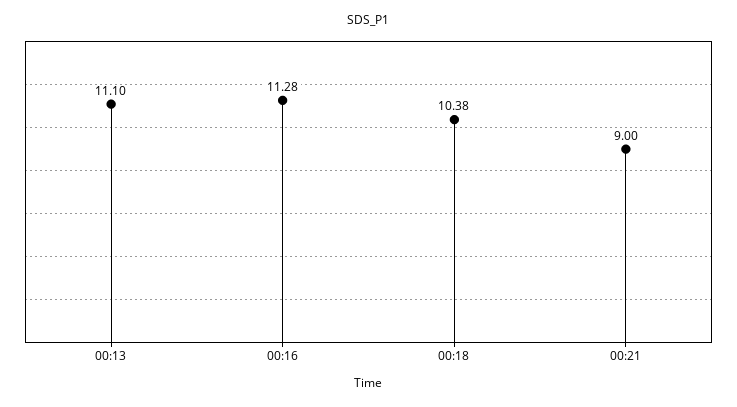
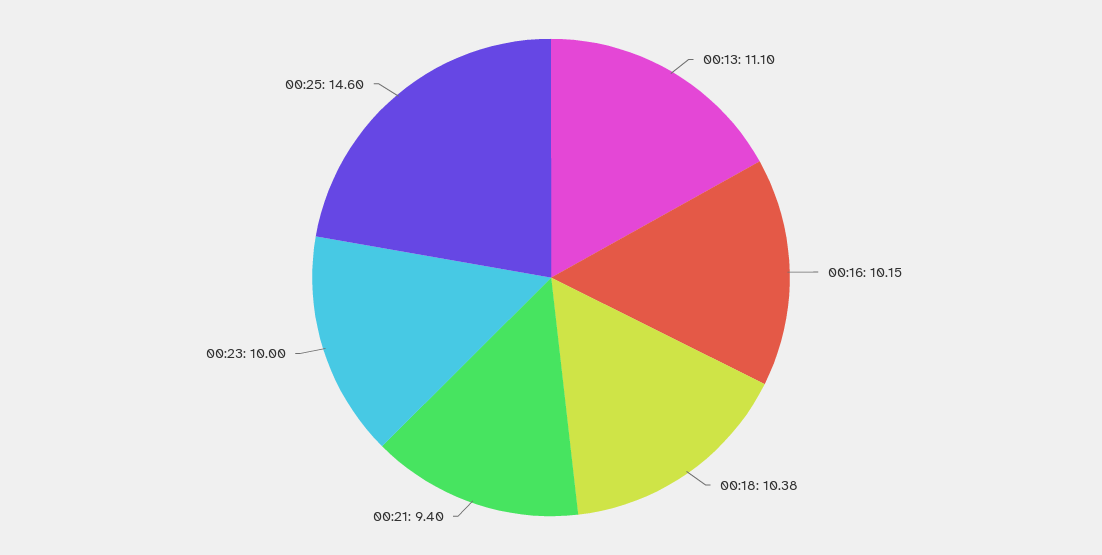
00:16: 11.28 -> 10.15
00:21: 9 -> 9.4
00:23: none -> 10
00:25: none -> 14.6

